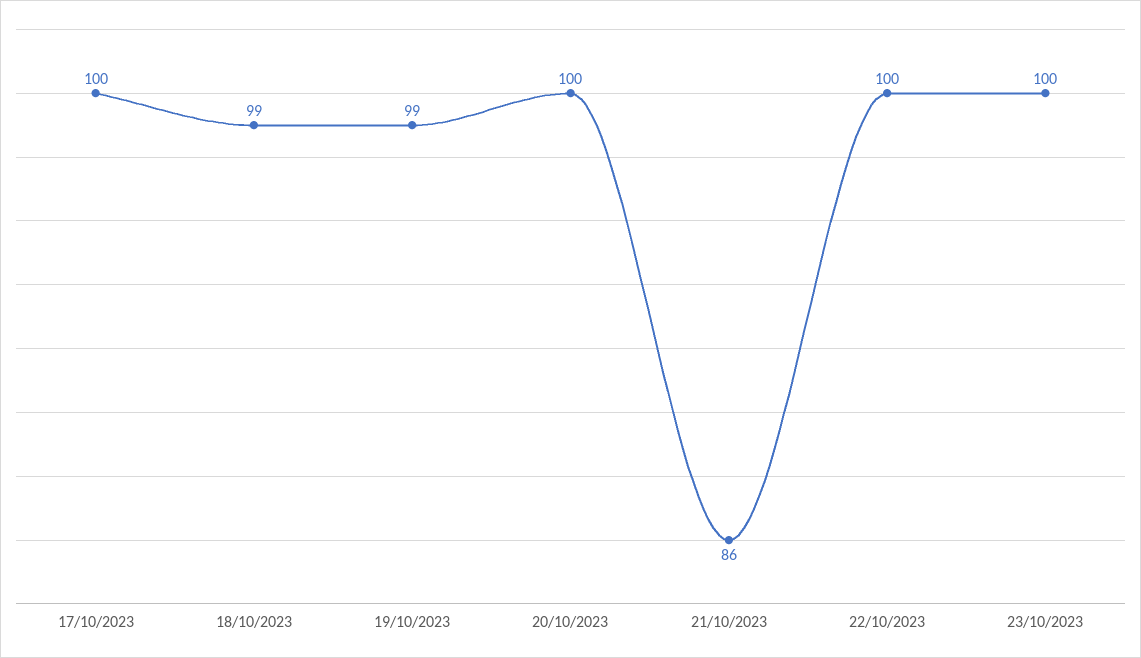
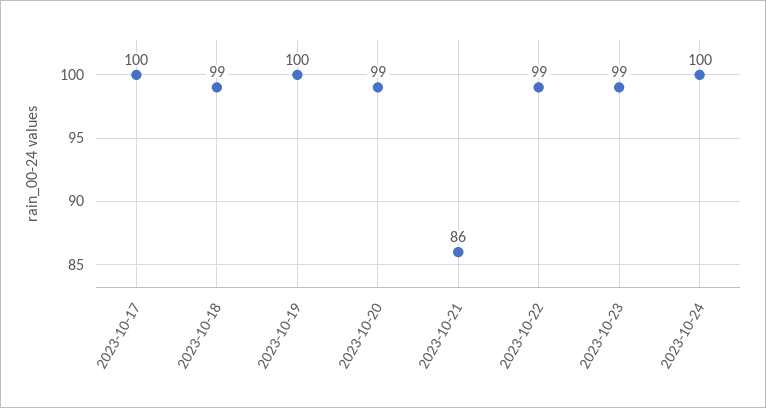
19/10/2023: 99 -> 100
20/10/2023: 100 -> 99
22/10/2023: 100 -> 99
23/10/2023: 100 -> 99
2023-10-24: none -> 100

